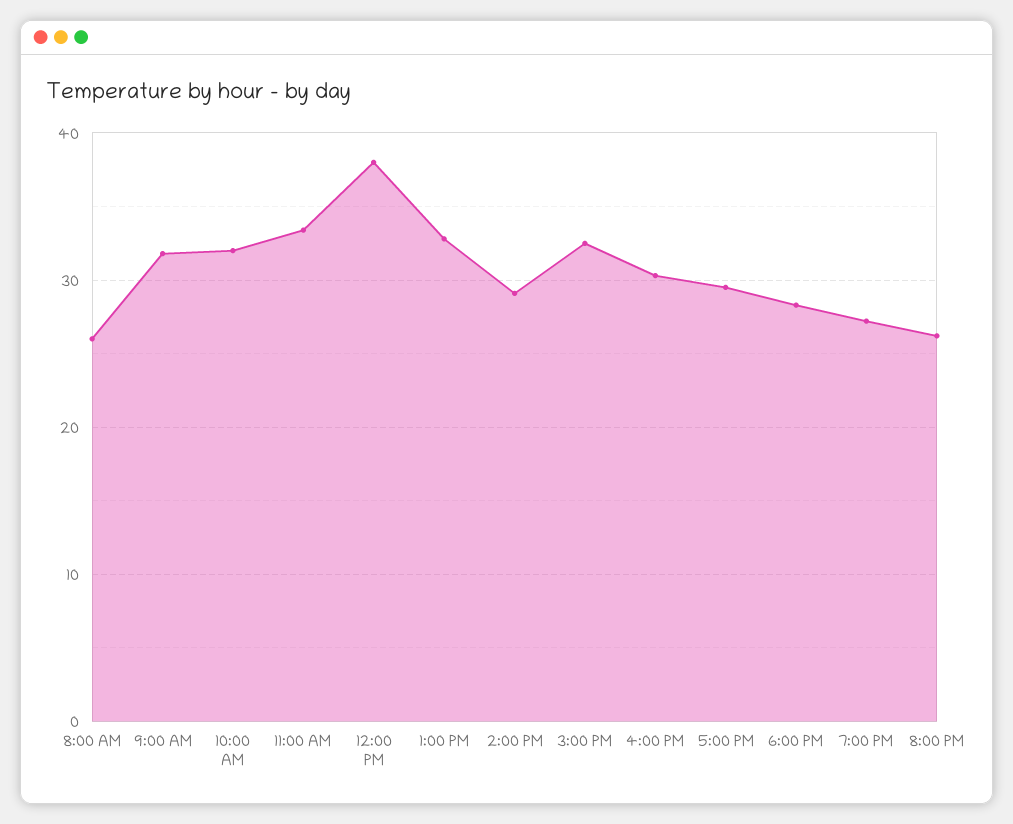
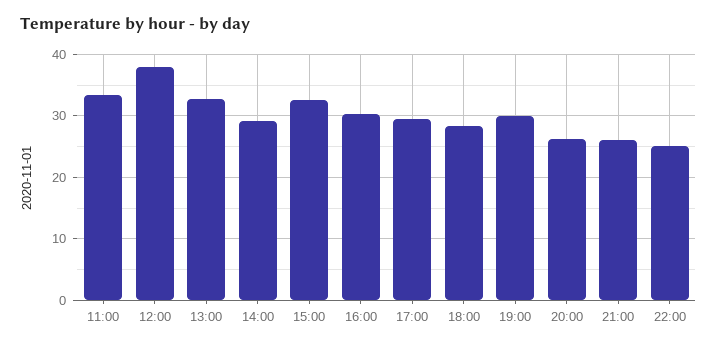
8:00 AM: 26 -> none
9:00 AM: 32 -> none
10:00 AM: 32 -> none
7:00 PM: 27 -> 30
21:00: none -> 26
22:00: none -> 25

